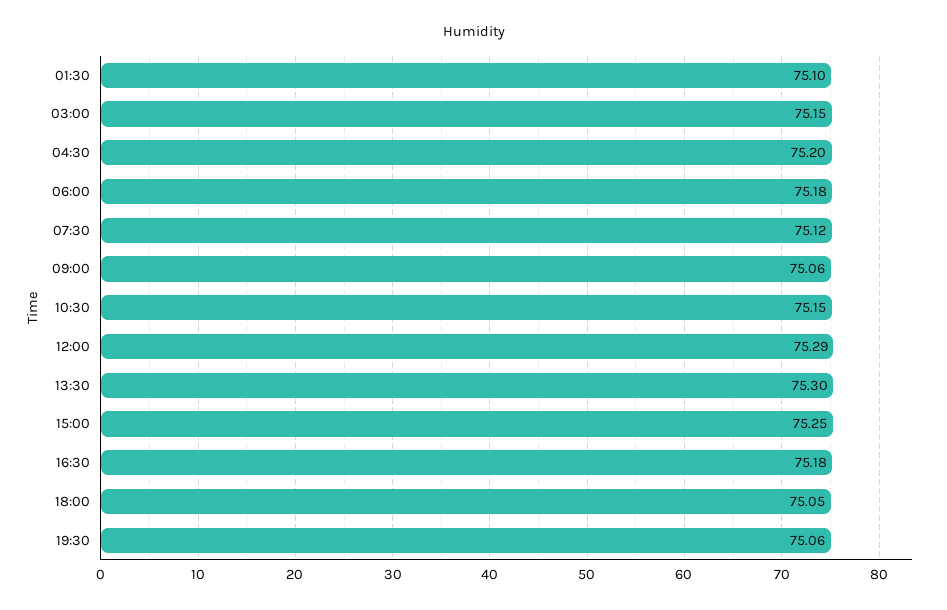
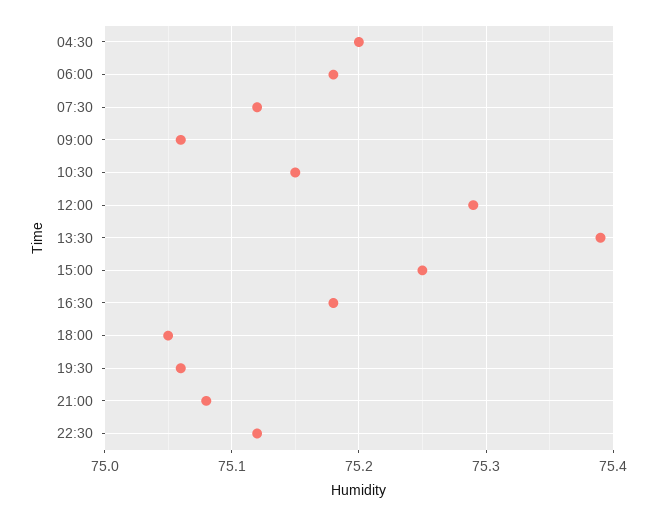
01:30: 75.1 -> none
03:00: 75.15 -> none
13:30: 75.3 -> 75.39
21:00: none -> 75.08
22:30: none -> 75.12

